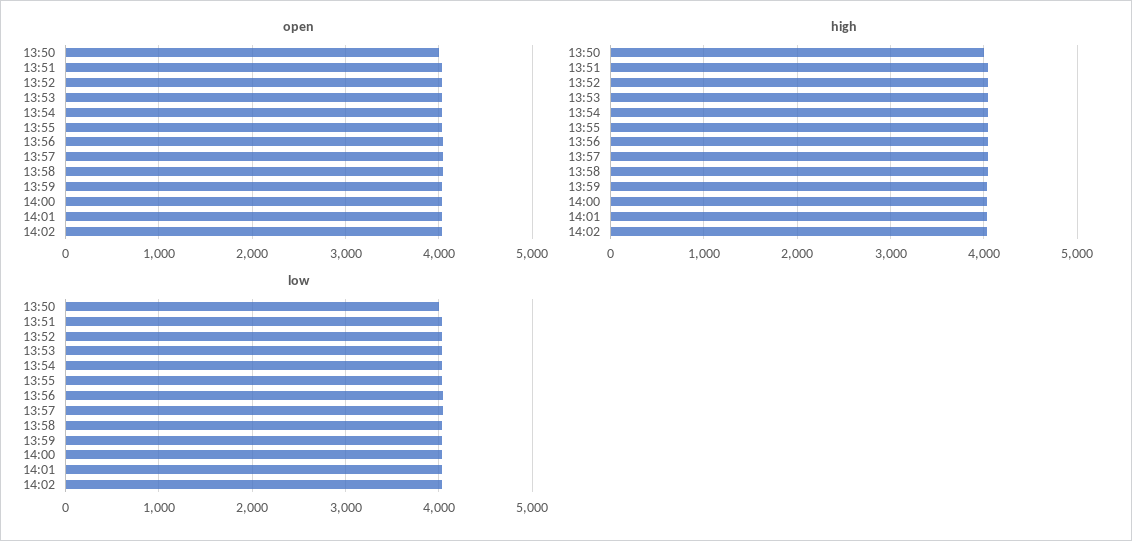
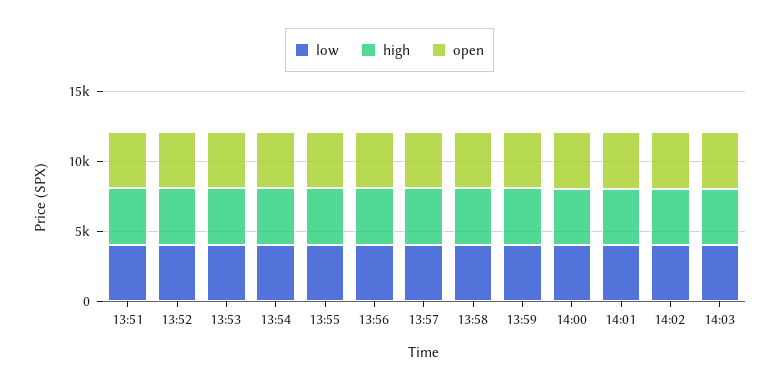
open, 13:50: 4000 -> none
high, 13:50: 4000 -> none
low, 13:50: 4000 -> none
low, 14:03: none -> 4000
high, 14:03: none -> 4000
open, 14:03: none -> 4000

